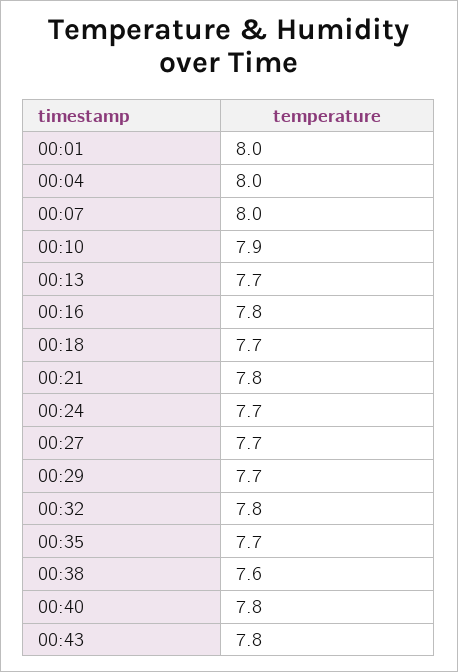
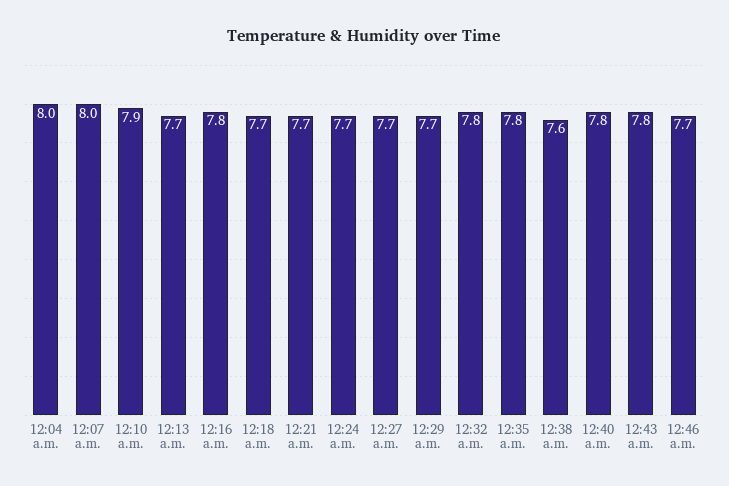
00:01: 8 -> none
00:21: 7.8 -> 7.7
00:35: 7.7 -> 7.8
12:46 a.m.: none -> 7.7

